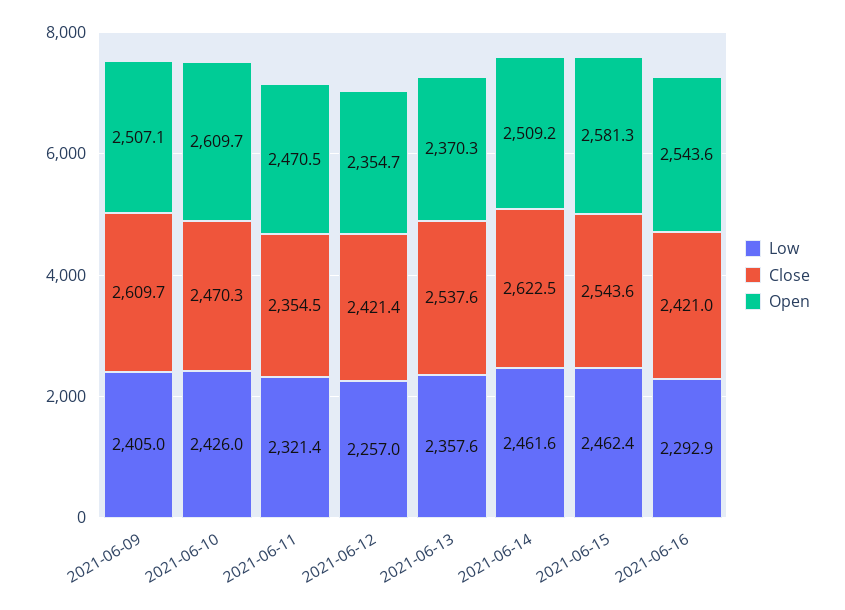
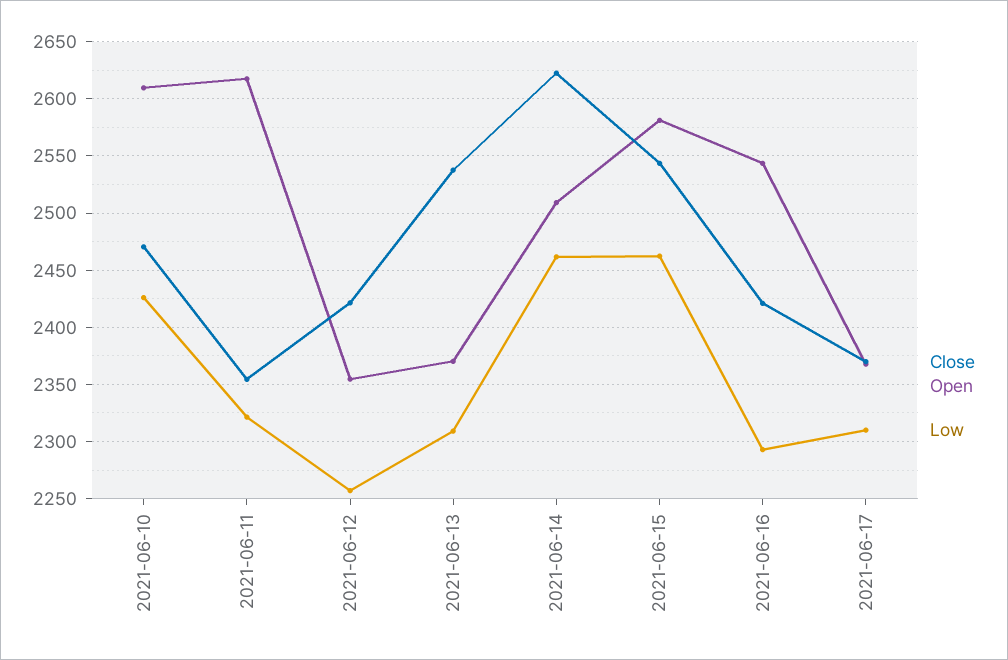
Low, 2021-06-09: 2405 -> none
Close, 2021-06-09: 2609.7 -> none
Open, 2021-06-09: 2507.1 -> none
Open, 2021-06-11: 2470.5 -> 2620
Low, 2021-06-13: 2357.6 -> 2310
Close, 2021-06-17: none -> 2370
Open, 2021-06-17: none -> 2370
Low, 2021-06-17: none -> 2310

